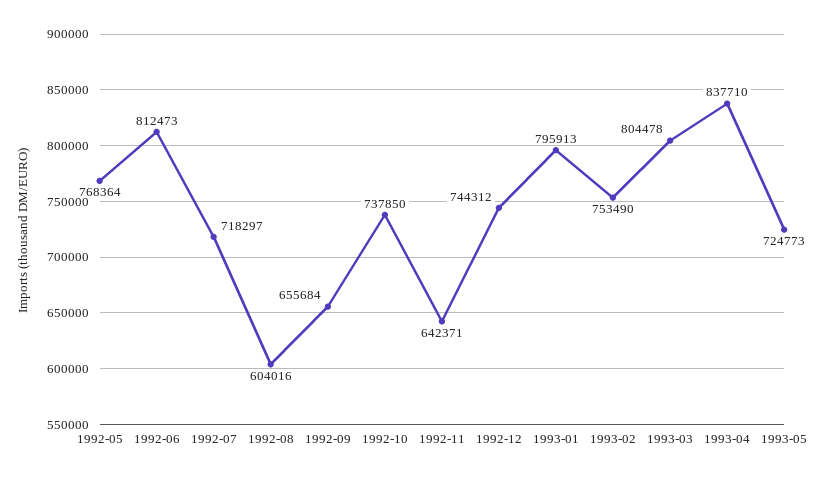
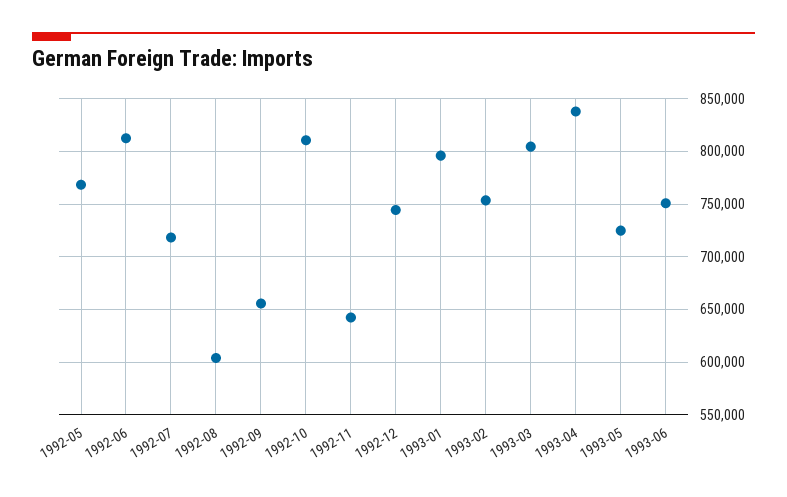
1992-10: 737850 -> 810000
1993-06: none -> 750000

